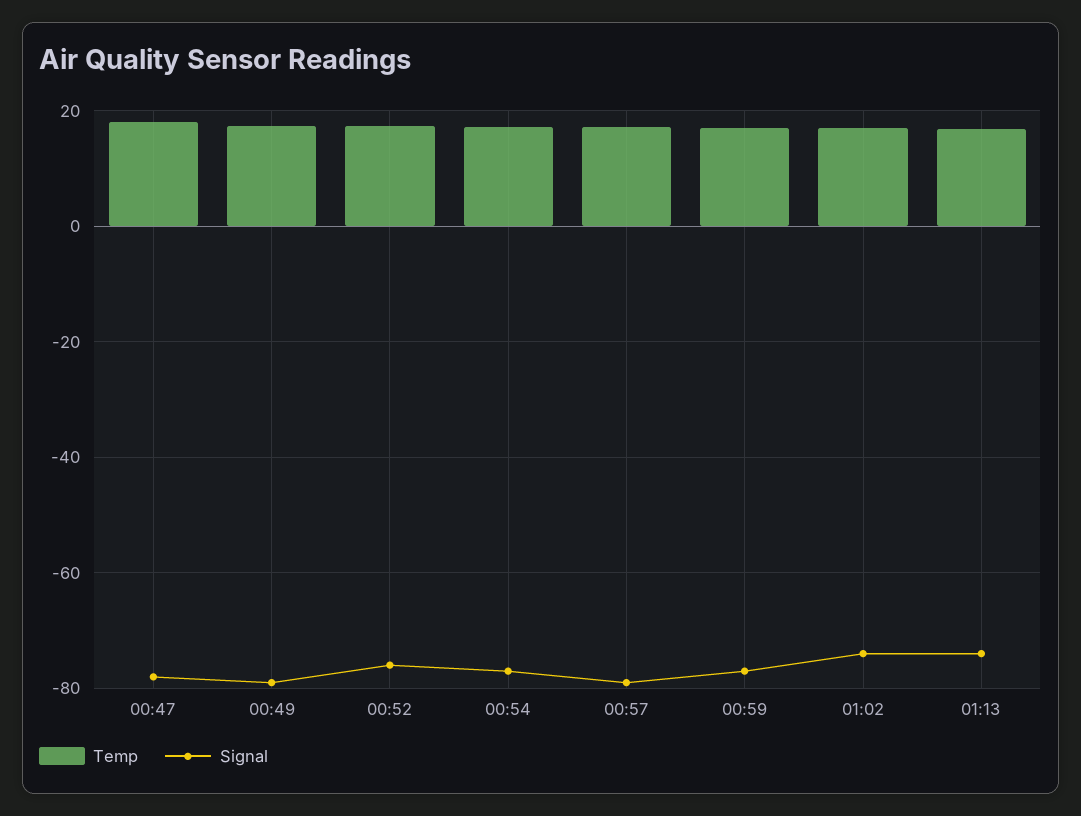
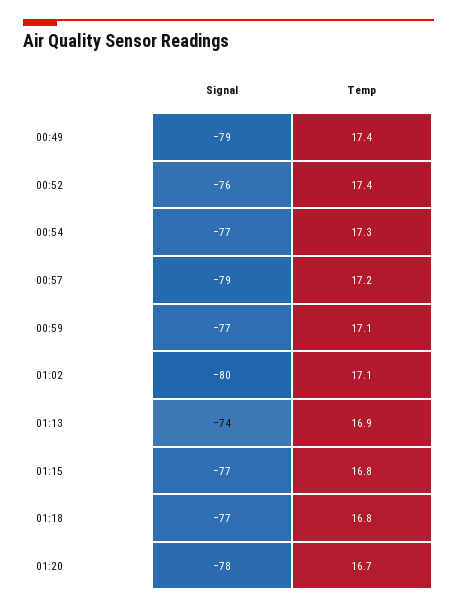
Temp, 00:47: 18 -> none
Signal, 00:47: -78 -> none
Signal, 01:02: -74 -> -80
Signal, 01:15: none -> -77
Temp, 01:15: none -> 16.8
Signal, 01:18: none -> -77
Temp, 01:18: none -> 16.8
Signal, 01:20: none -> -78
Temp, 01:20: none -> 16.7

